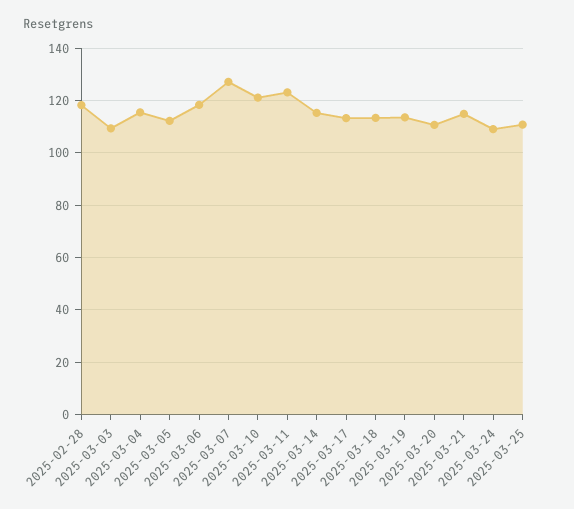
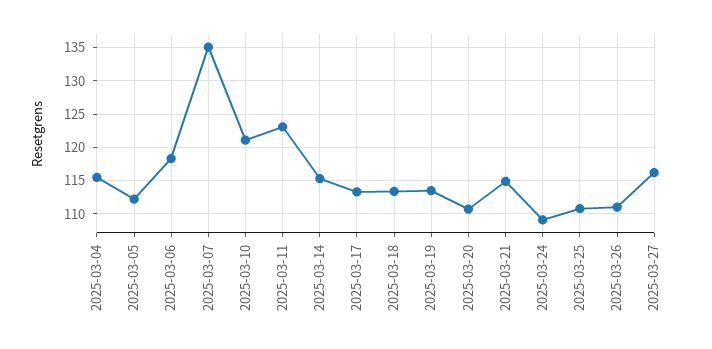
2025-02-28: 117.5 -> none
2025-03-03: 110 -> none
2025-03-07: 127.5 -> 135
2025-03-26: none -> 111
2025-03-27: none -> 116

